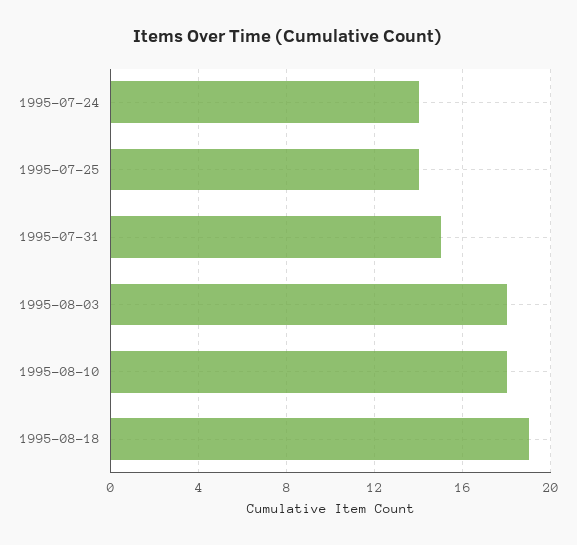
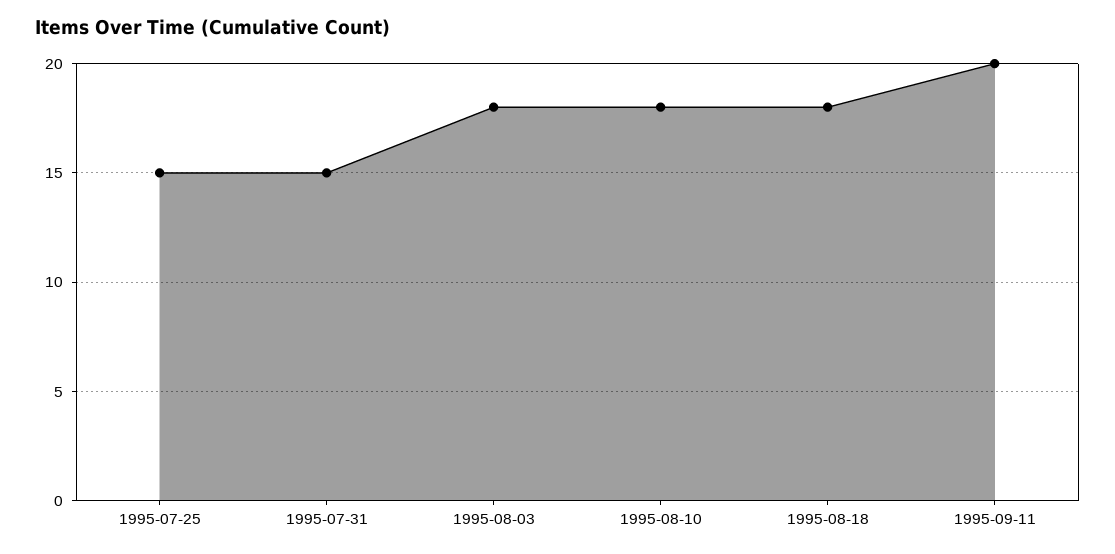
1995-07-24: 14 -> none
1995-07-25: 14 -> 15
1995-08-18: 19 -> 18
1995-09-11: none -> 20

